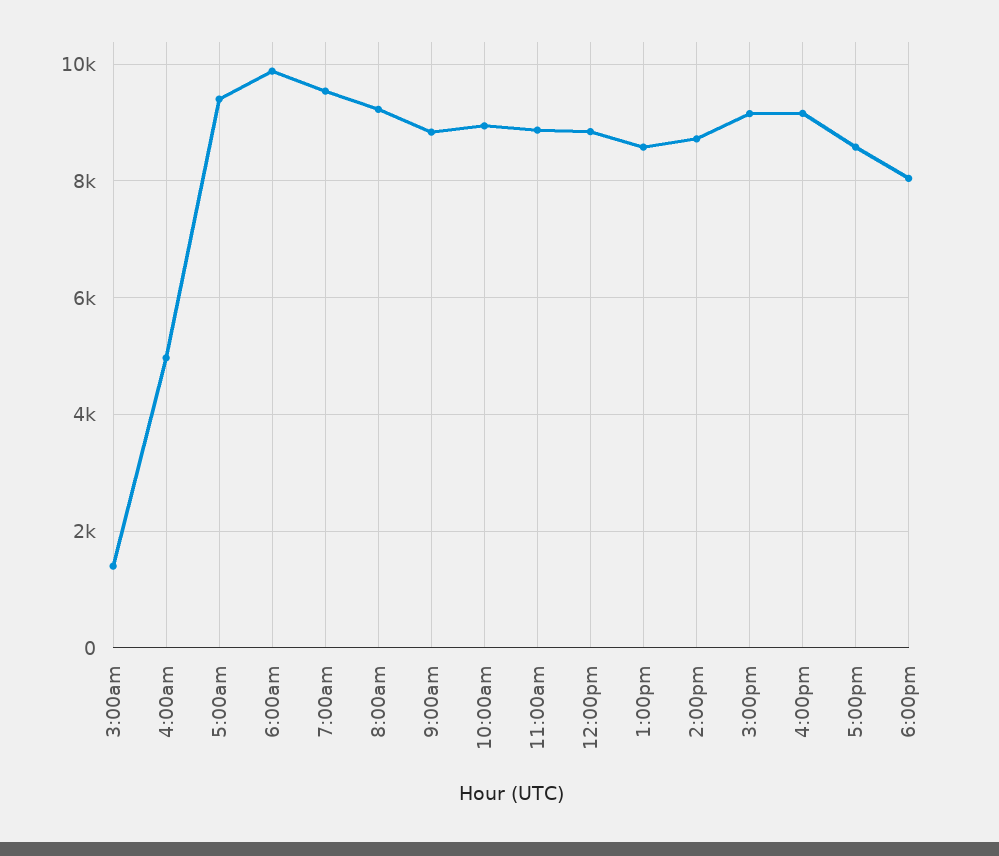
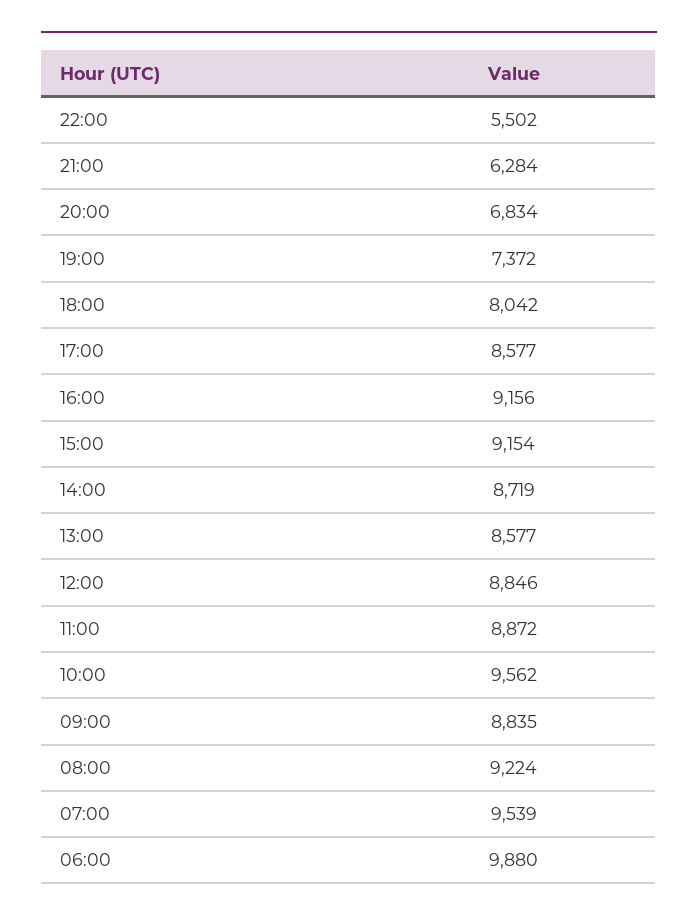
3:00am: 1400 -> none
4:00am: 5000 -> none
5:00am: 9400 -> none
10:00am: 9000 -> 9562
22:00: none -> 5502
21:00: none -> 6284
20:00: none -> 6834
19:00: none -> 7372

